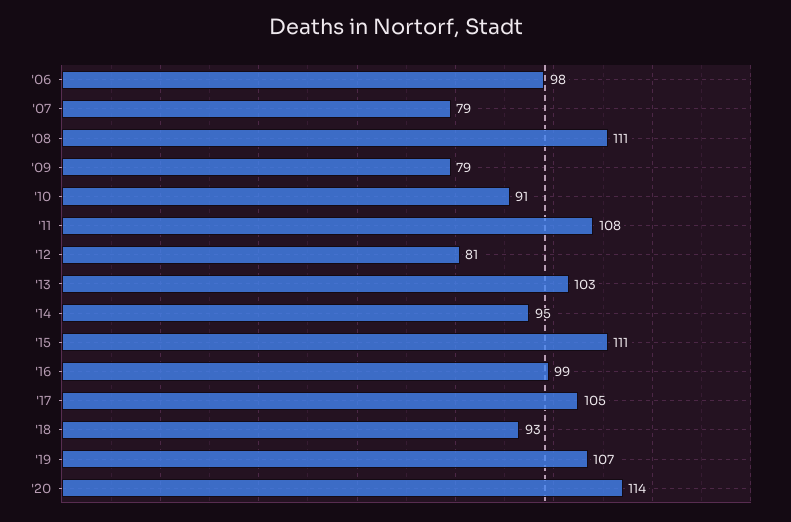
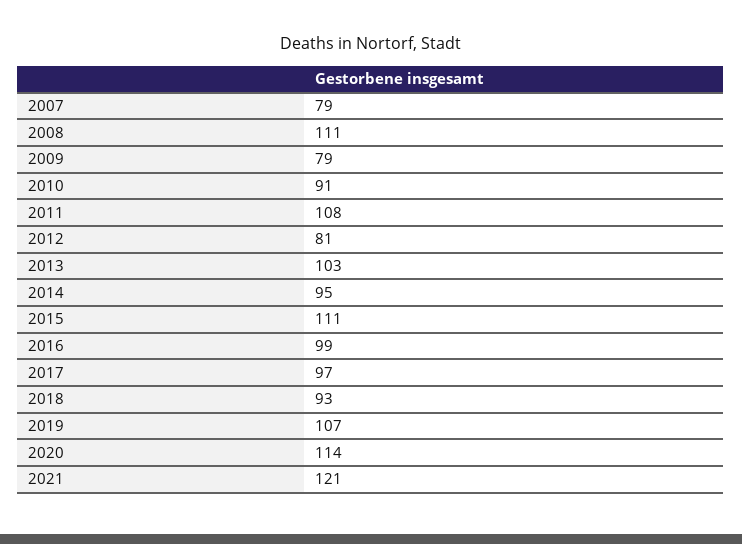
'06: 98 -> none
'17: 105 -> 97
2021: none -> 121

